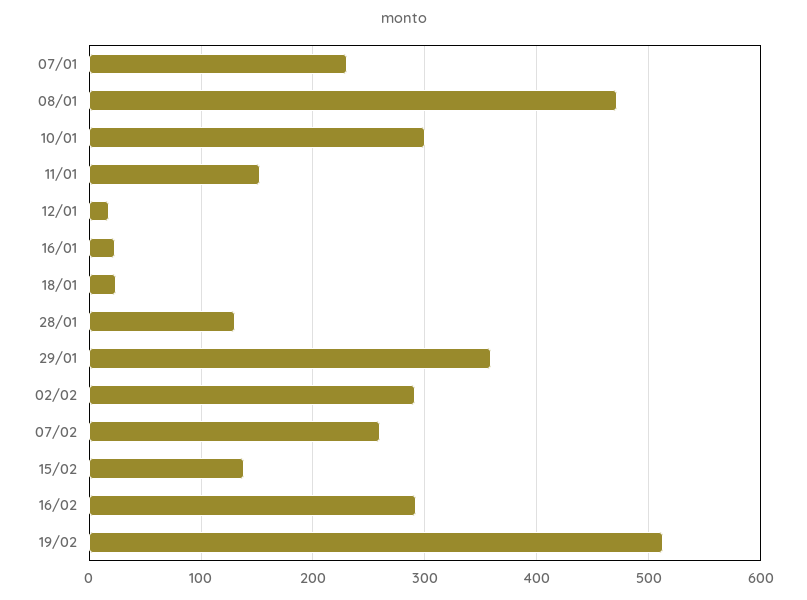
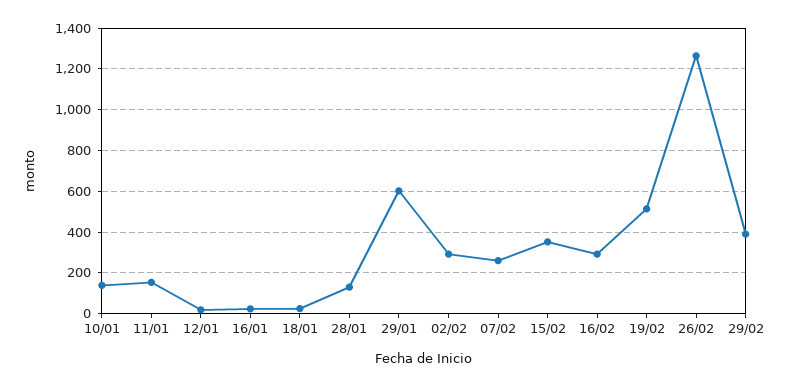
07/01: 230 -> none
08/01: 470 -> none
10/01: 300 -> 150
29/01: 360 -> 600
15/02: 140 -> 350
26/02: none -> 1250
29/02: none -> 400

